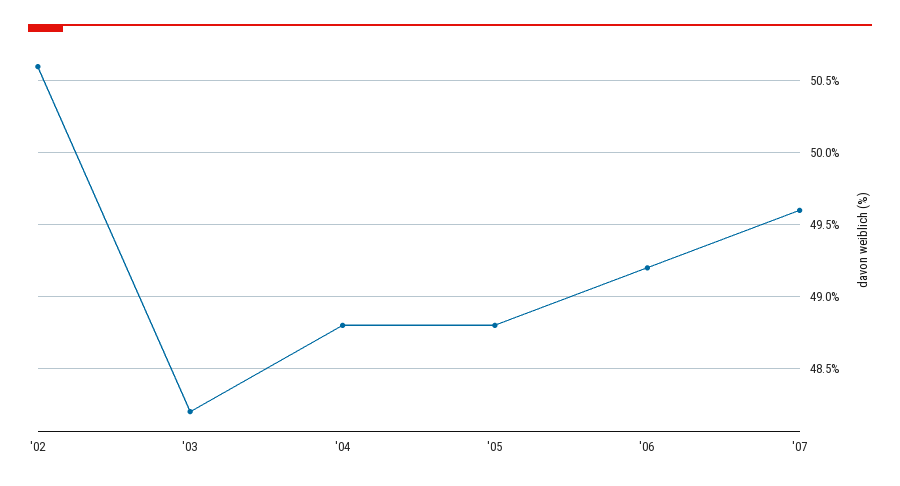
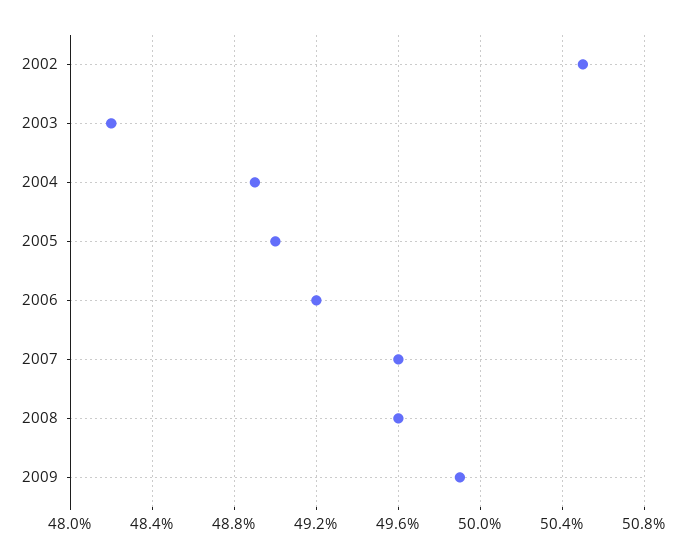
'02: 50.6 -> 50.5
'04: 48.8 -> 48.9
'05: 48.8 -> 49
2008: none -> 49.6
2009: none -> 49.9

